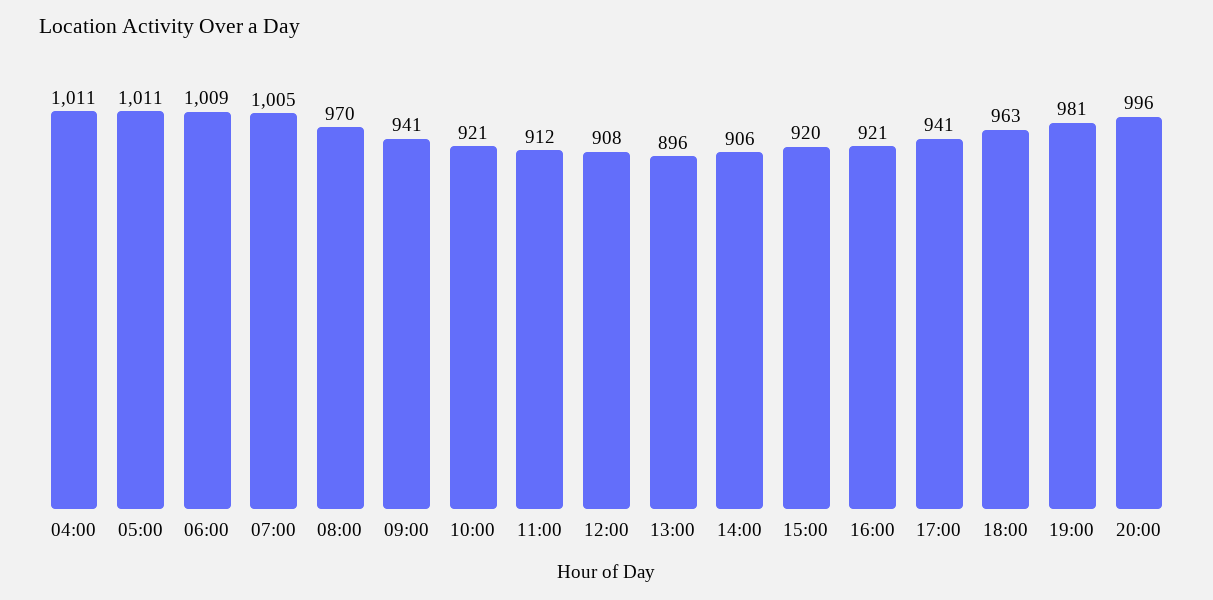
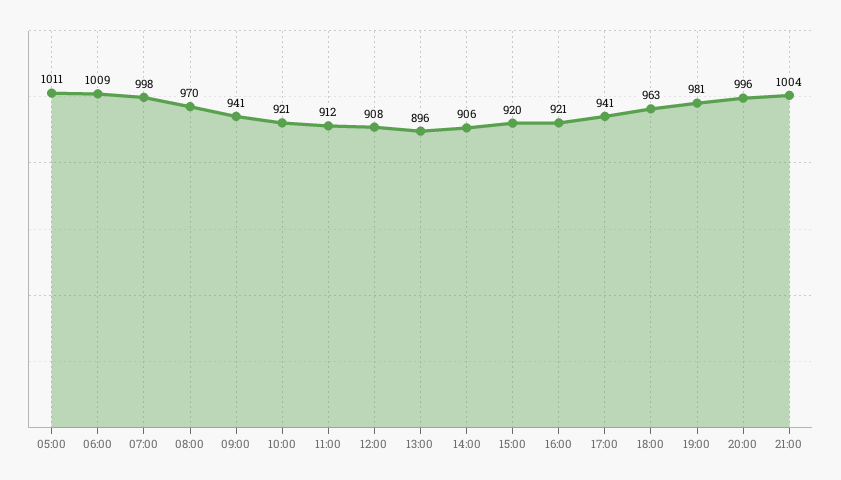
04:00: 1011 -> none
07:00: 1005 -> 998
21:00: none -> 1004

